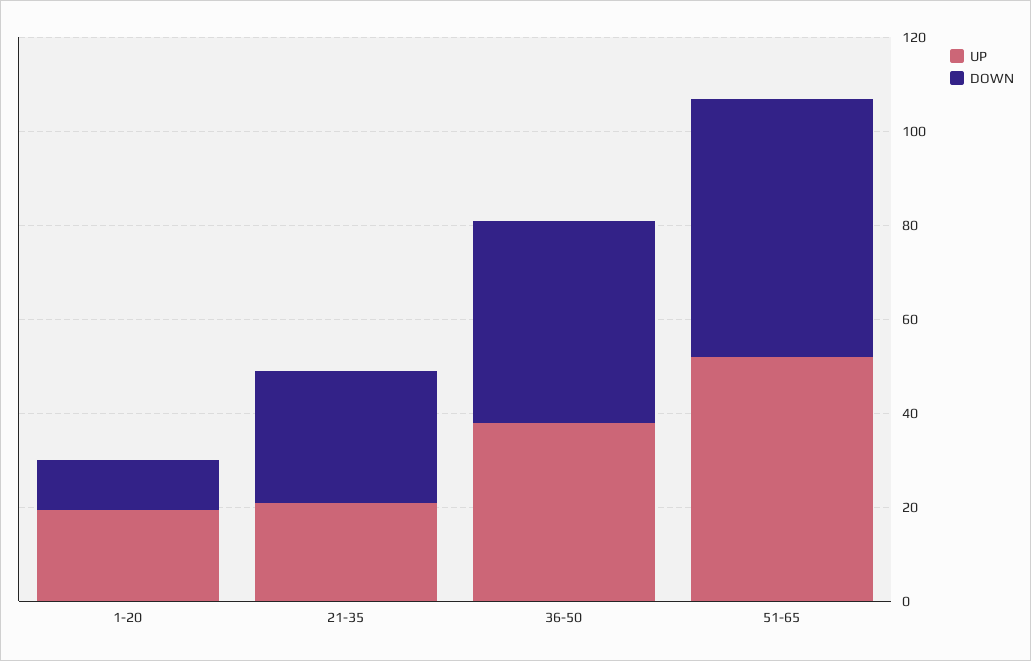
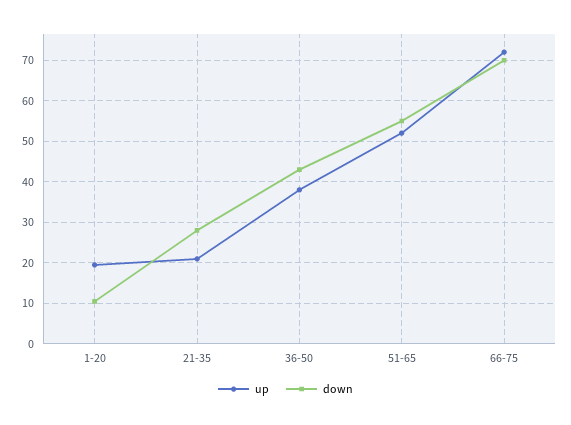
UP, 66-75: none -> 72
DOWN, 66-75: none -> 70

